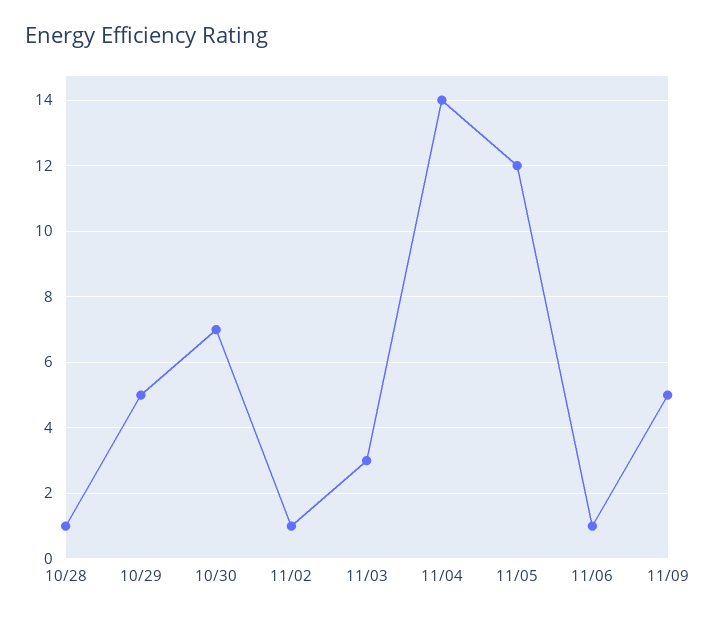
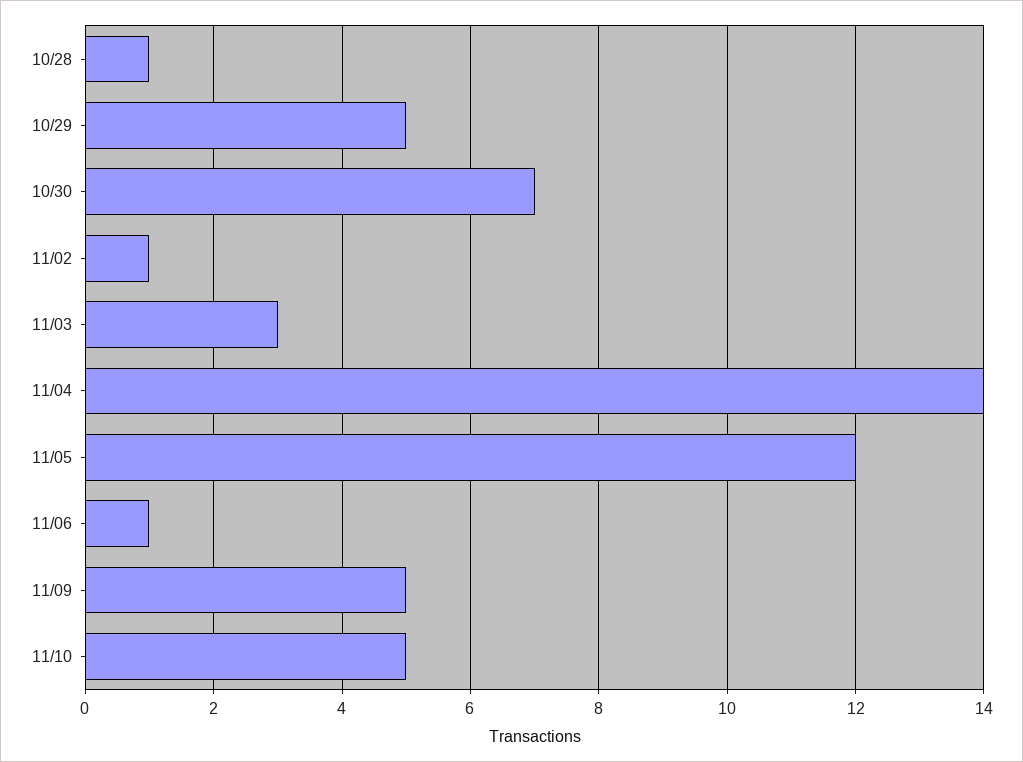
11/10: none -> 5

